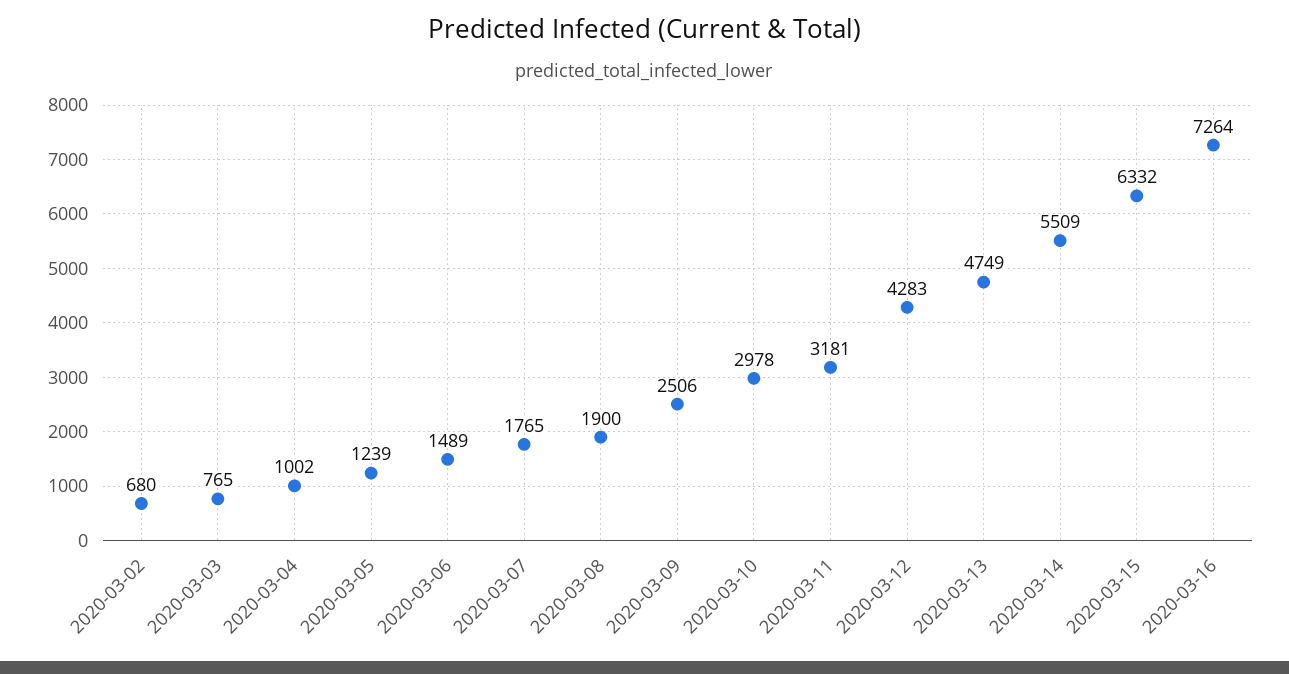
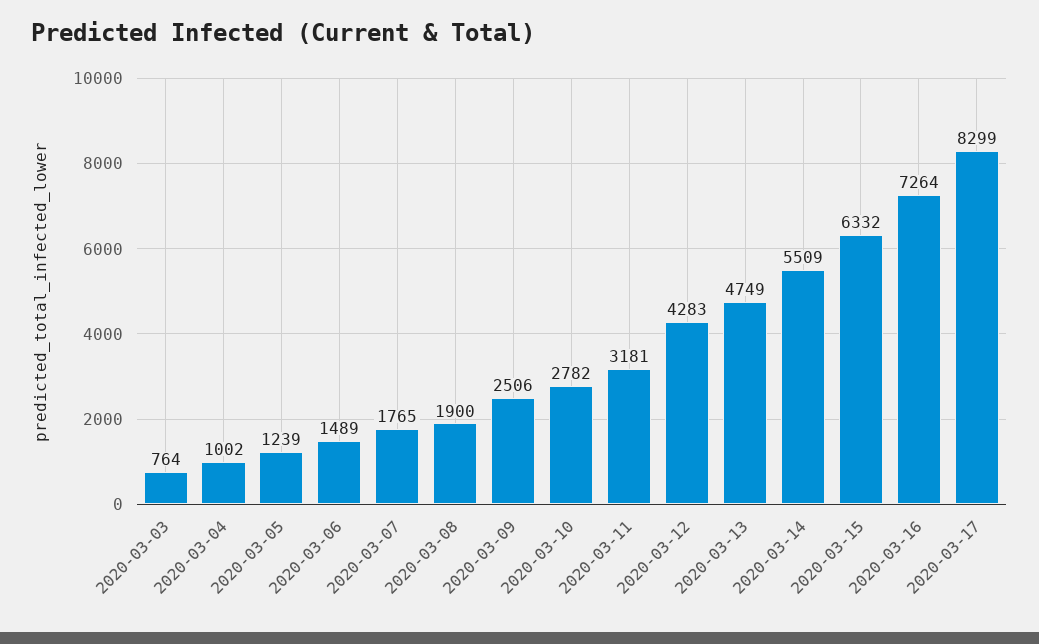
2020-03-02: 680 -> none
2020-03-03: 765 -> 764
2020-03-10: 2978 -> 2782
2020-03-17: none -> 8299

